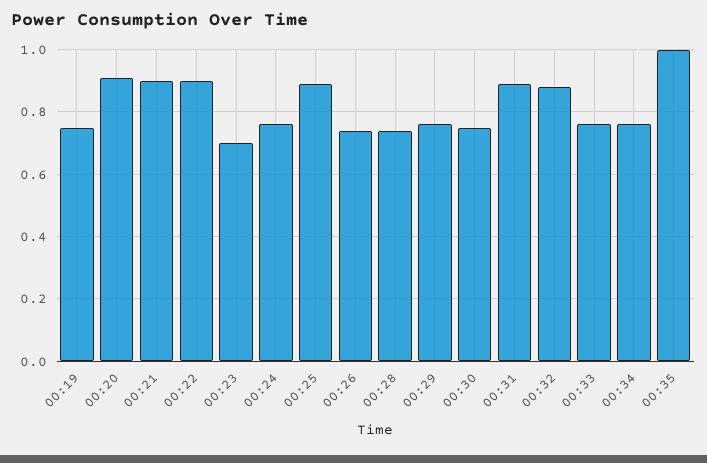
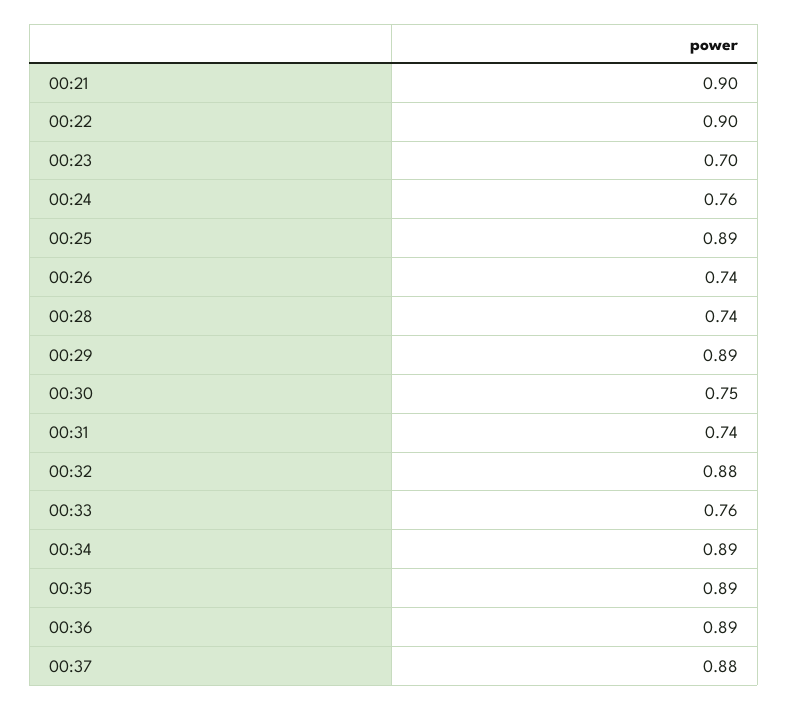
00:19: 0.75 -> none
00:20: 0.9 -> none
00:29: 0.75 -> 0.89
00:31: 0.9 -> 0.74
00:34: 0.75 -> 0.89
00:35: 1 -> 0.89
00:36: none -> 0.89
00:37: none -> 0.88

